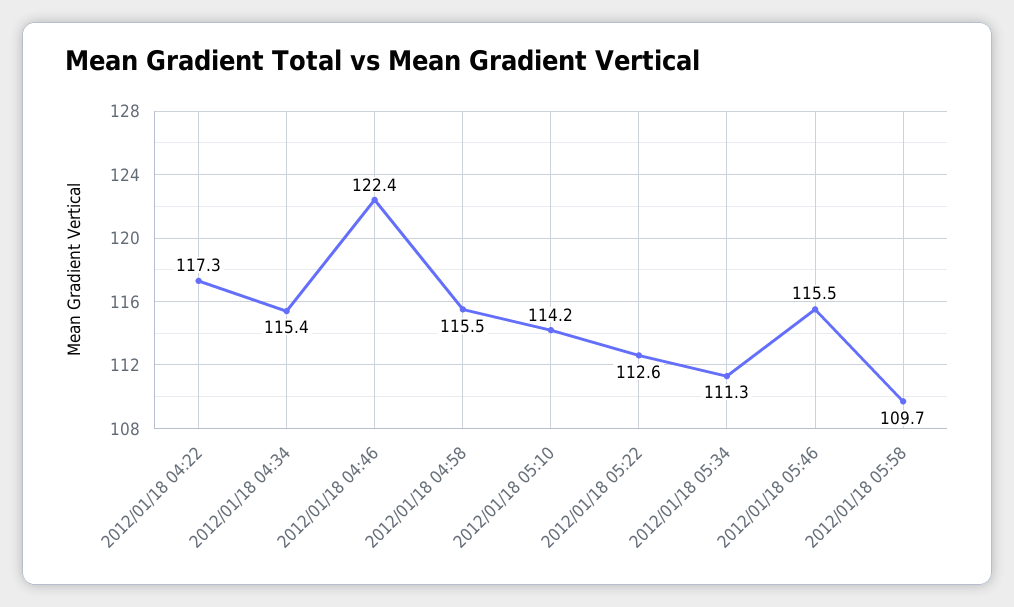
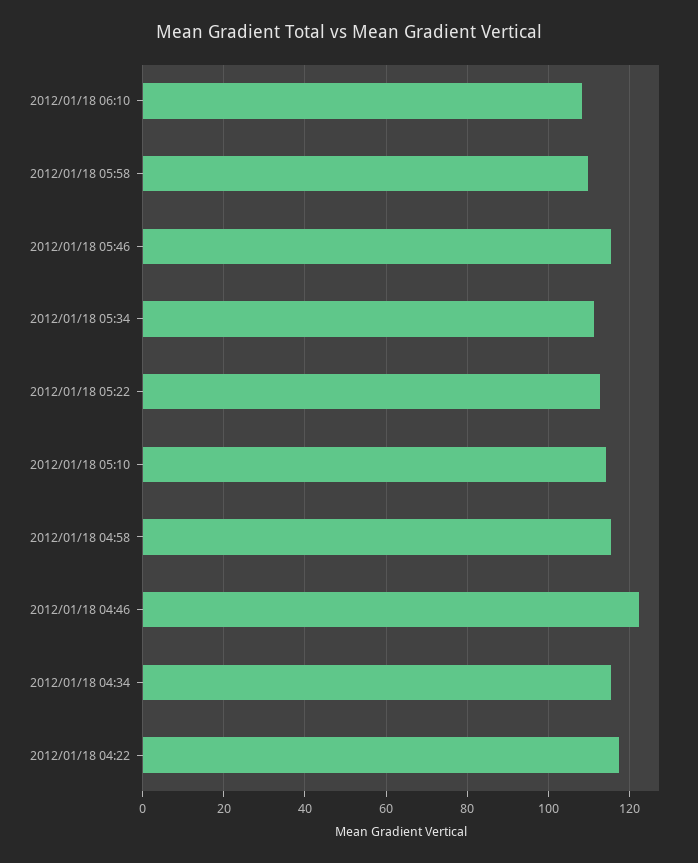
2012/01/18 06:10: none -> 108

